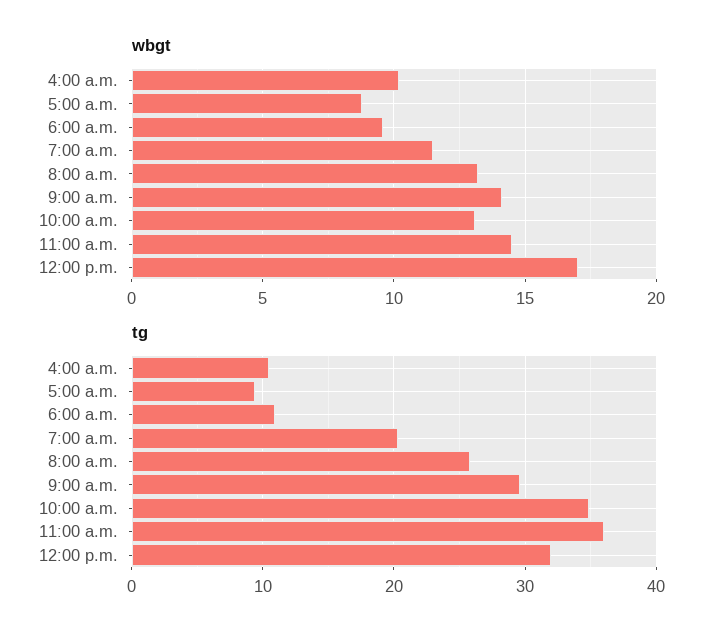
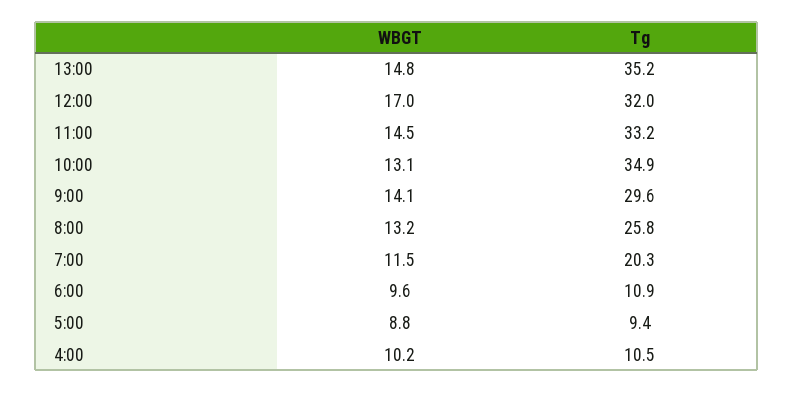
tg, 11:00 a.m.: 36 -> 33.2
wbgt, 13:00: none -> 14.8
tg, 13:00: none -> 35.2

